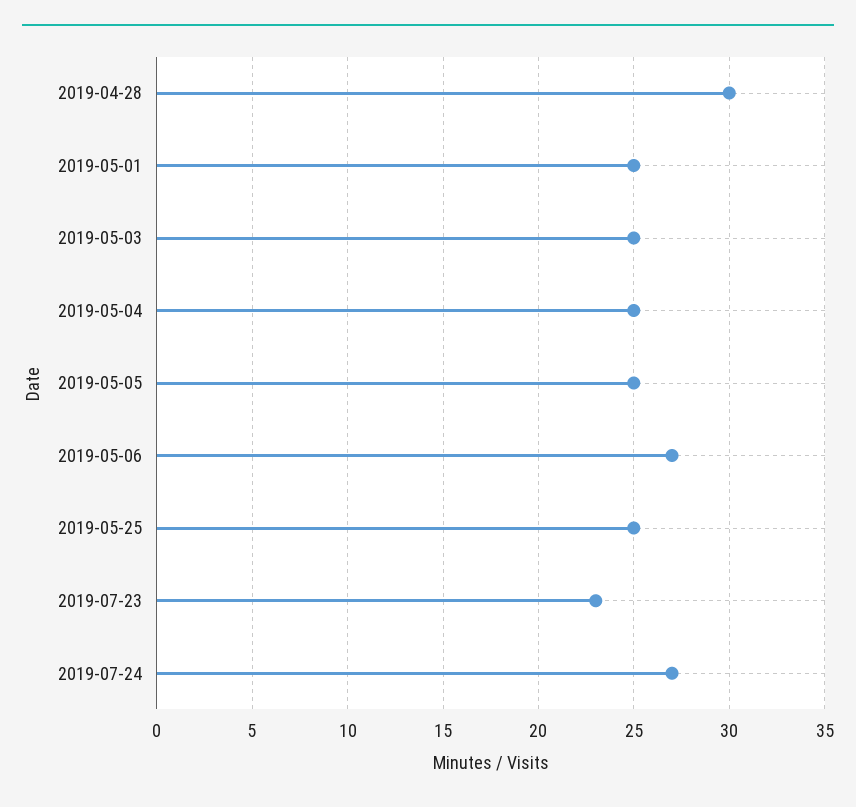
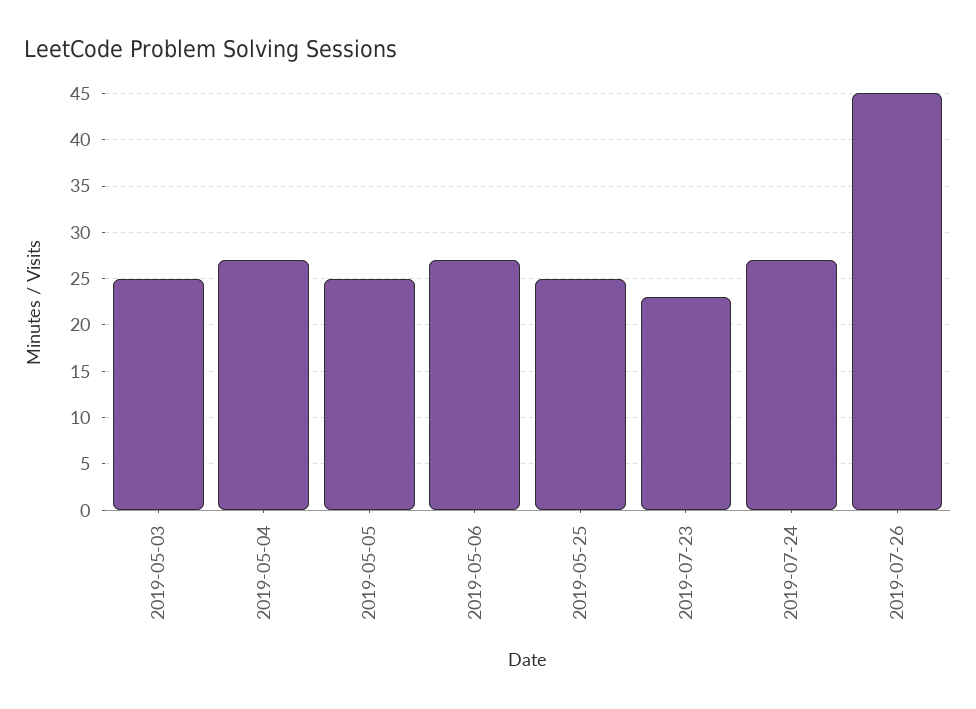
2019-04-28: 30 -> none
2019-05-01: 25 -> none
2019-05-04: 25 -> 27
2019-07-26: none -> 45

